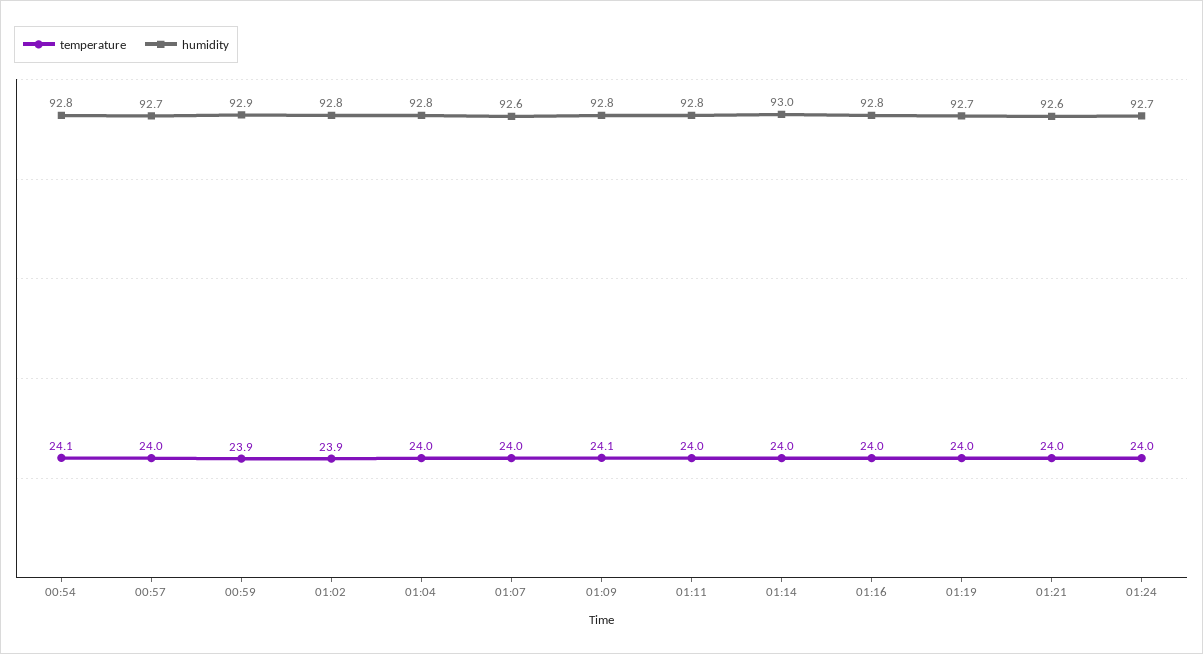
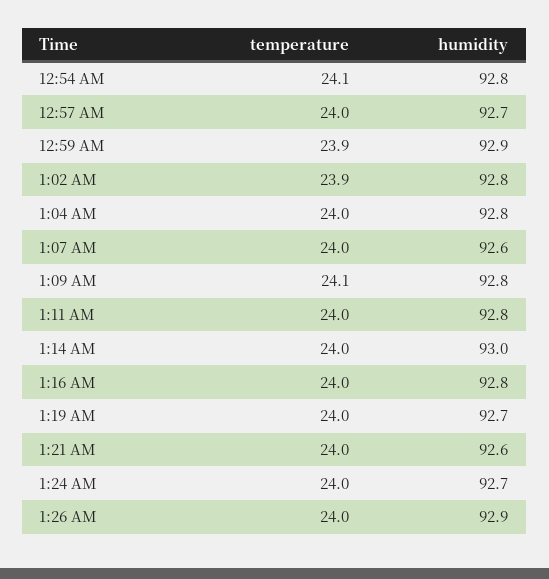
temperature, 1:26 AM: none -> 24
humidity, 1:26 AM: none -> 92.9

